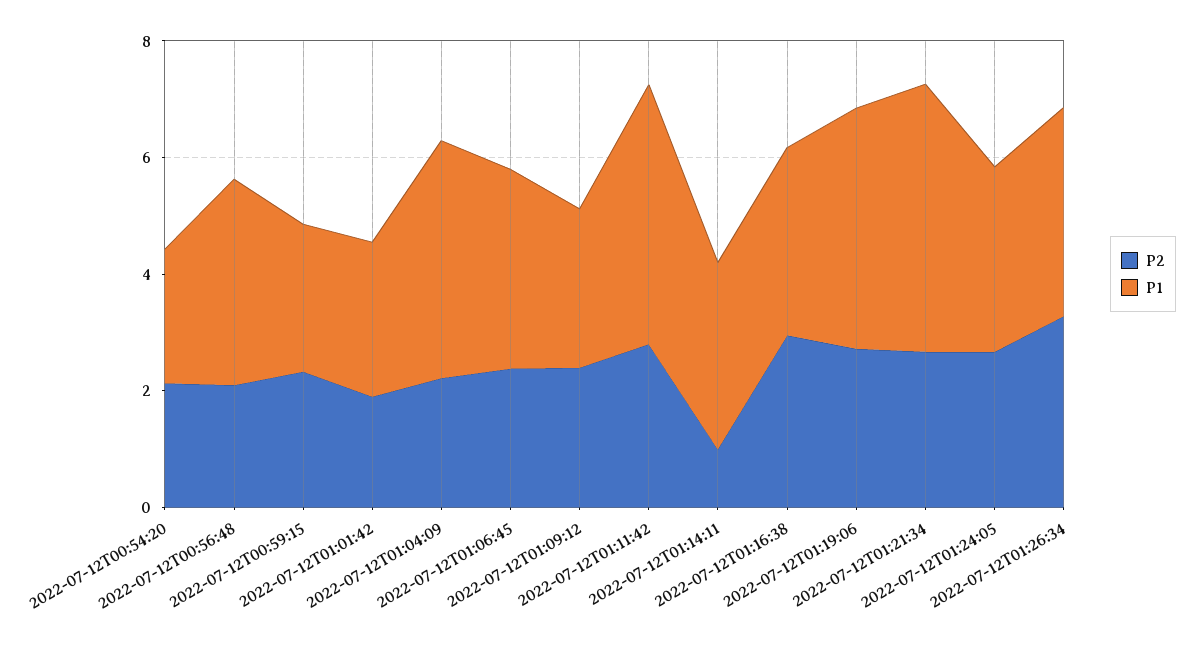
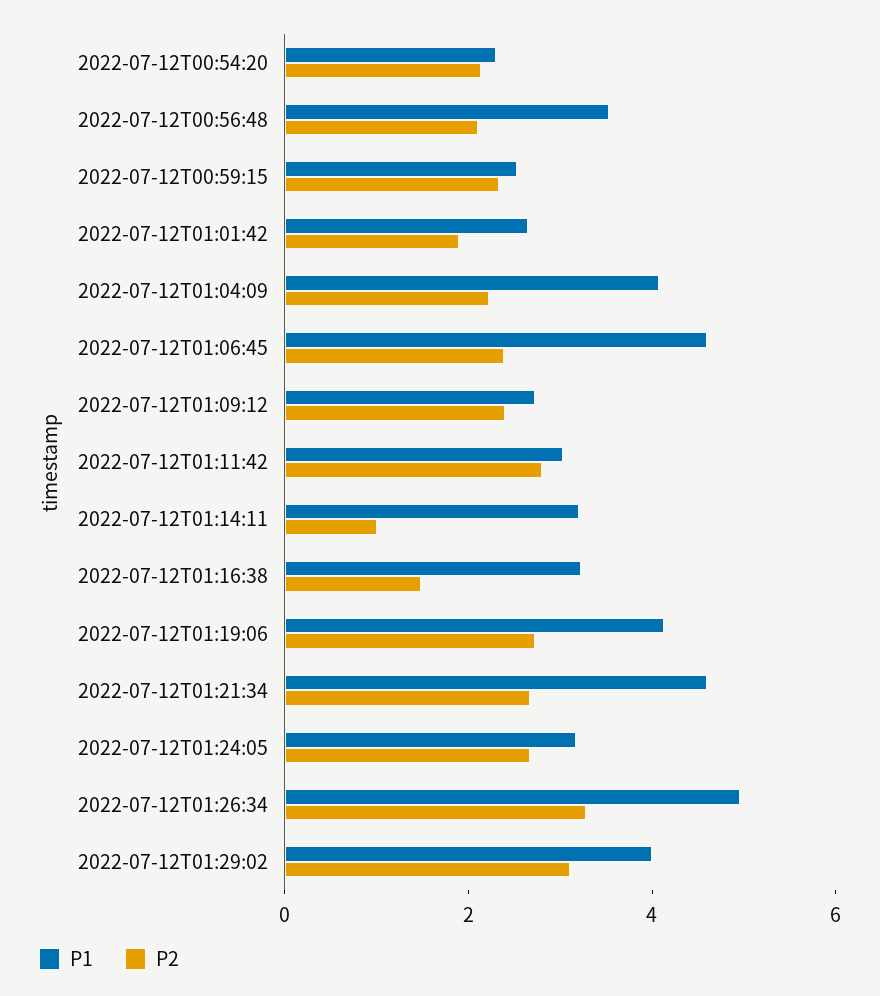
P1, 2022-07-12T01:06:45: 3.5 -> 4.5
P1, 2022-07-12T01:11:42: 4.5 -> 3
P2, 2022-07-12T01:16:38: 3 -> 1.5
P1, 2022-07-12T01:26:34: 3.5 -> 5
P1, 2022-07-12T01:29:02: none -> 4
P2, 2022-07-12T01:29:02: none -> 3

